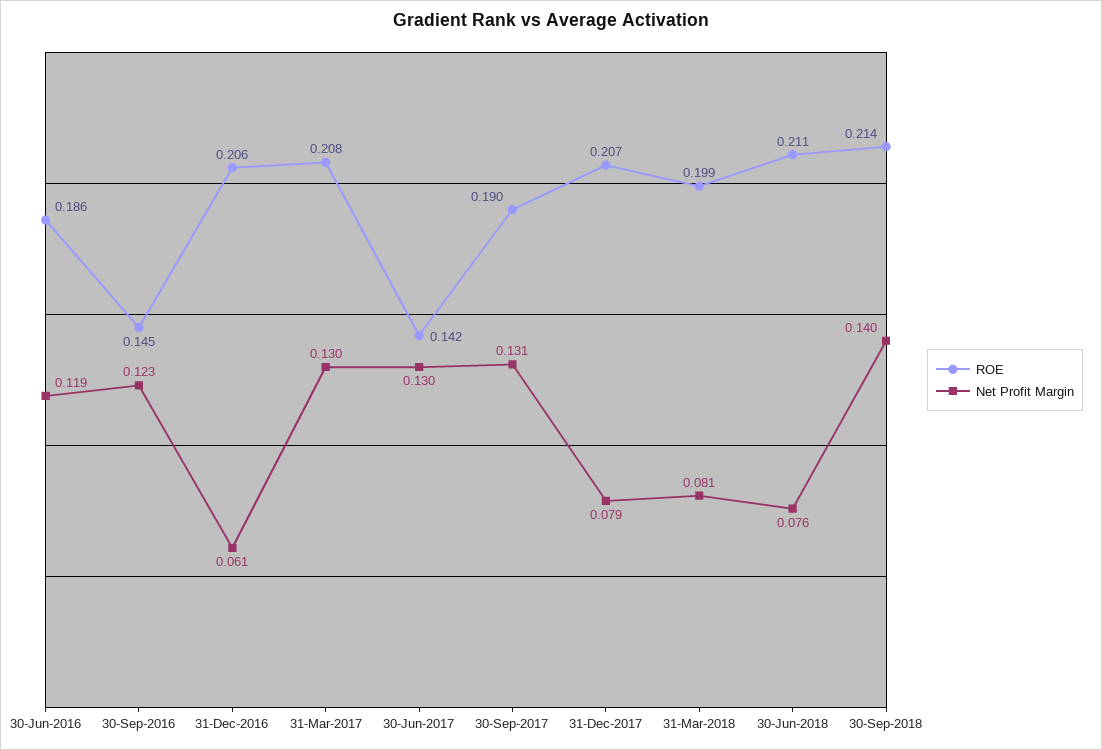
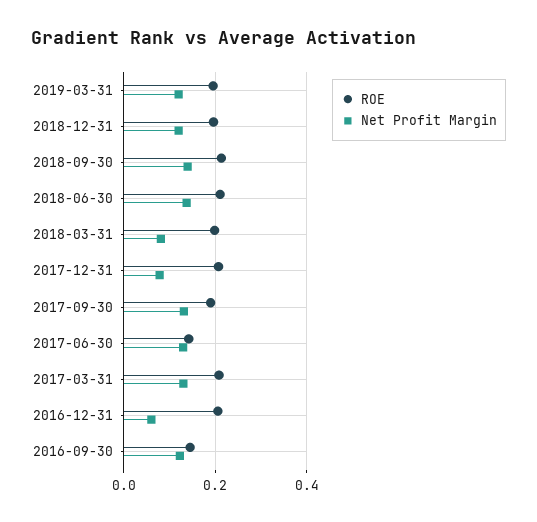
ROE, 30-Jun-2016: 0.186 -> none
Net Profit Margin, 30-Jun-2016: 0.119 -> none
Net Profit Margin, 30-Jun-2018: 0.076 -> 0.14
ROE, 2019-03-31: none -> 0.2
Net Profit Margin, 2019-03-31: none -> 0.12
ROE, 2018-12-31: none -> 0.2
Net Profit Margin, 2018-12-31: none -> 0.12

